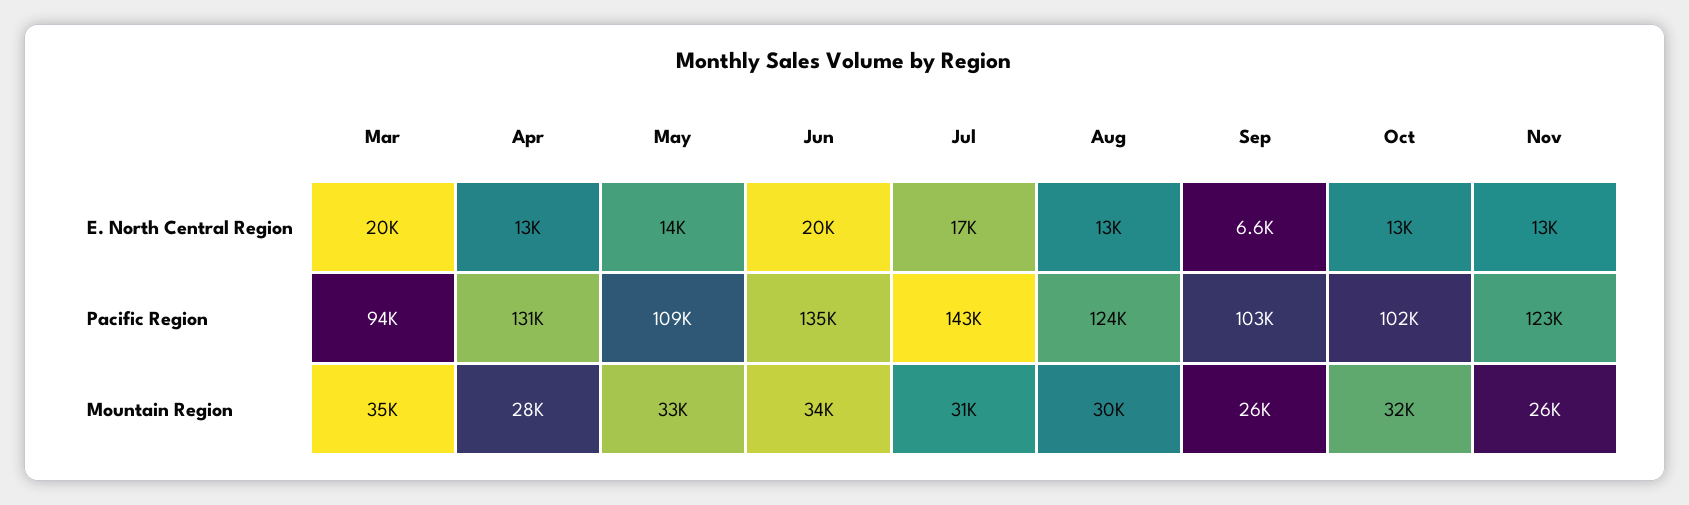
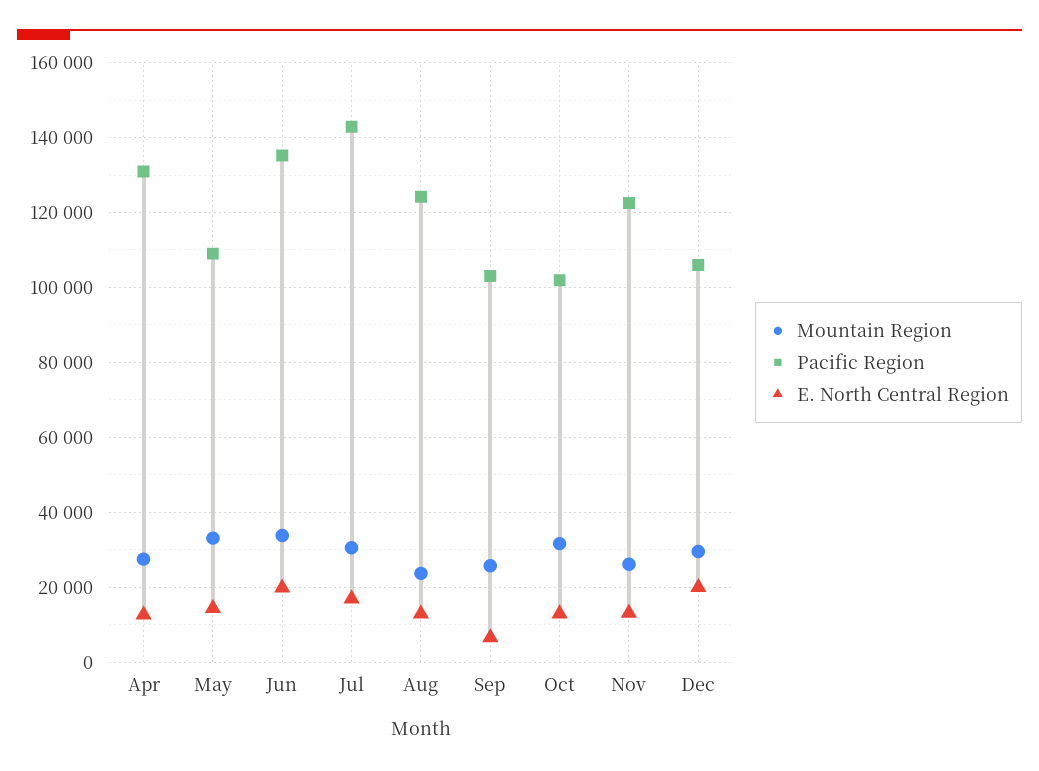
E. North Central Region, Mar: 20000 -> none
Pacific Region, Mar: 94000 -> none
Mountain Region, Mar: 35000 -> none
Mountain Region, Aug: 30000 -> 24000
Mountain Region, Dec: none -> 30000
Pacific Region, Dec: none -> 106000
E. North Central Region, Dec: none -> 20000

